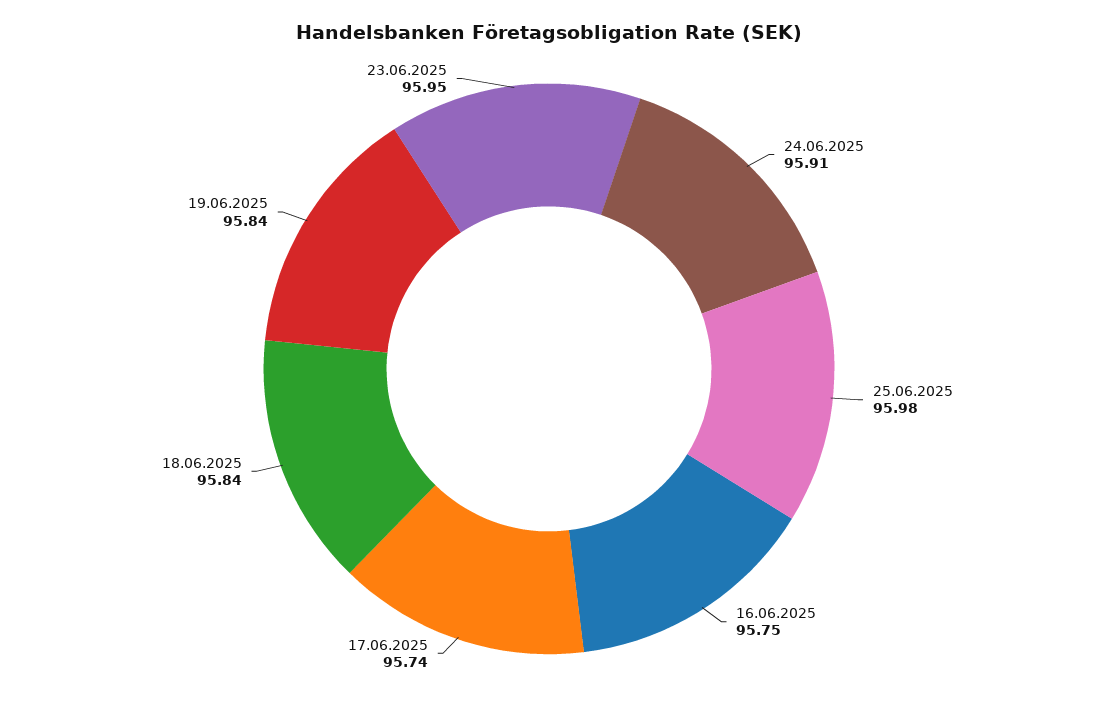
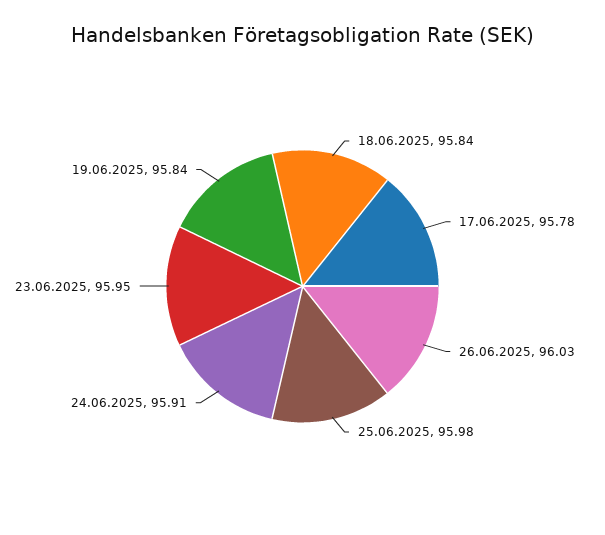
16.06.2025: 95.75 -> none
17.06.2025: 95.74 -> 95.78
26.06.2025: none -> 96.03

